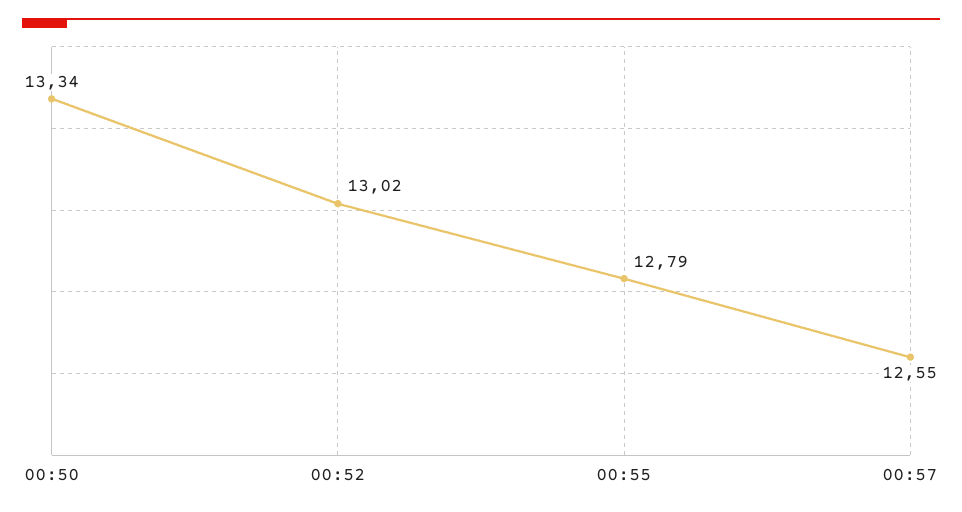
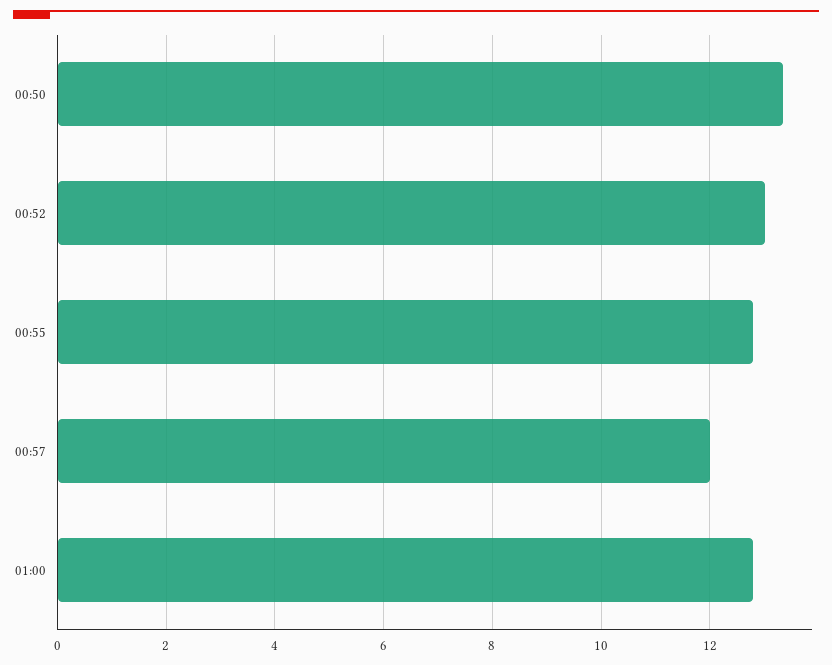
00:57: 12.55 -> 12
01:00: none -> 12.8

